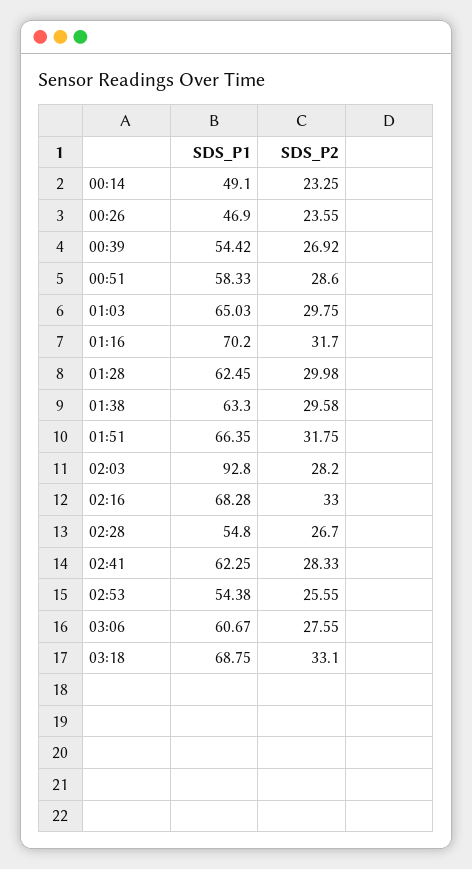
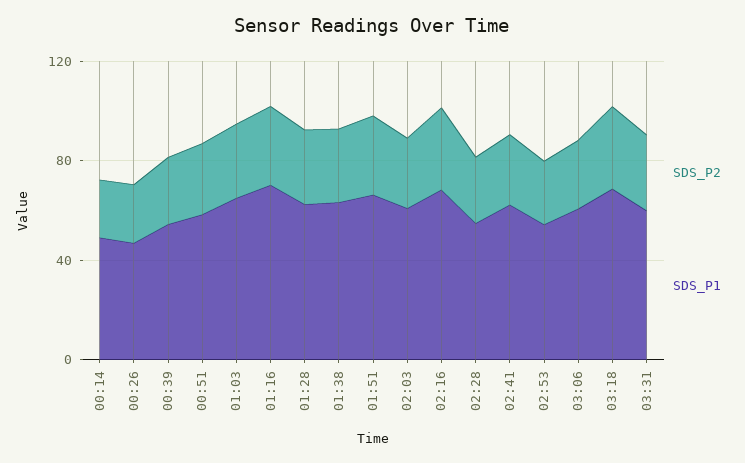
SDS_P1, 02:03: 92.8 -> 60
SDS_P2, 03:31: none -> 30
SDS_P1, 03:31: none -> 60

